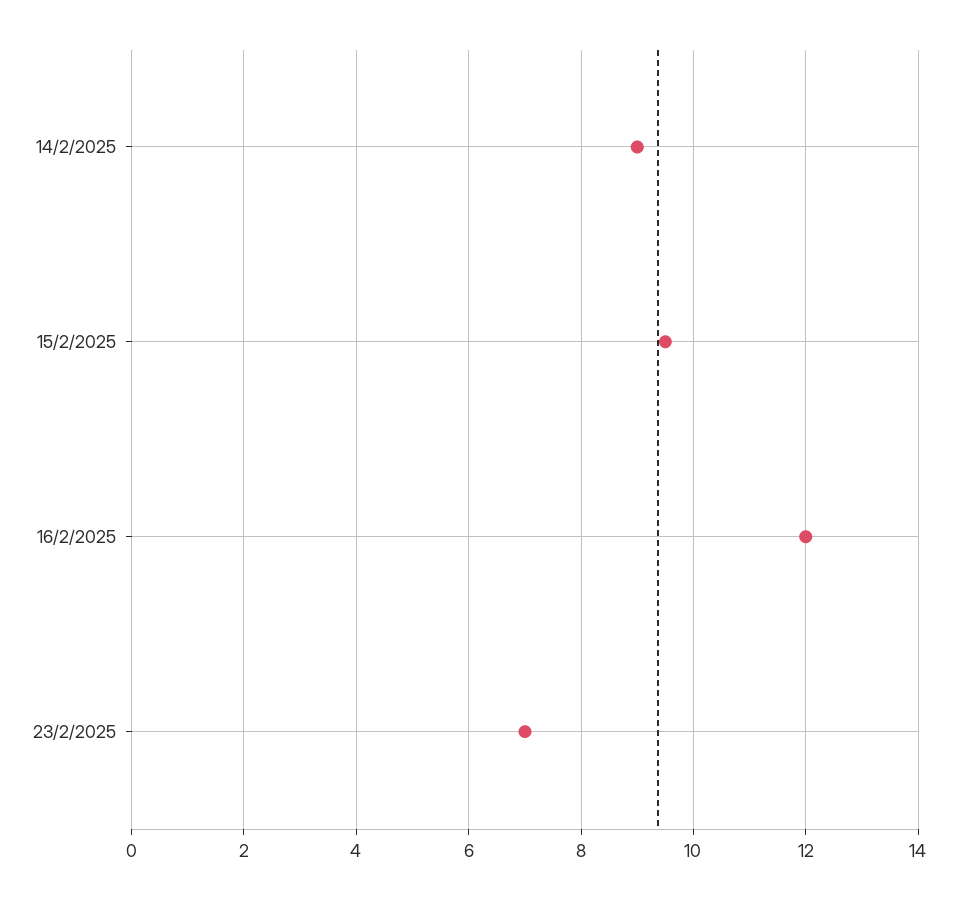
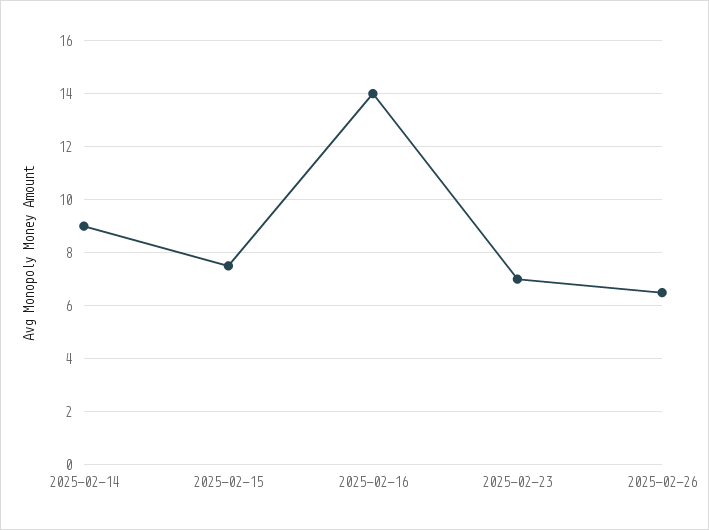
15/2/2025: 9.5 -> 7.5
16/2/2025: 12 -> 14
2025-02-26: none -> 6.5

